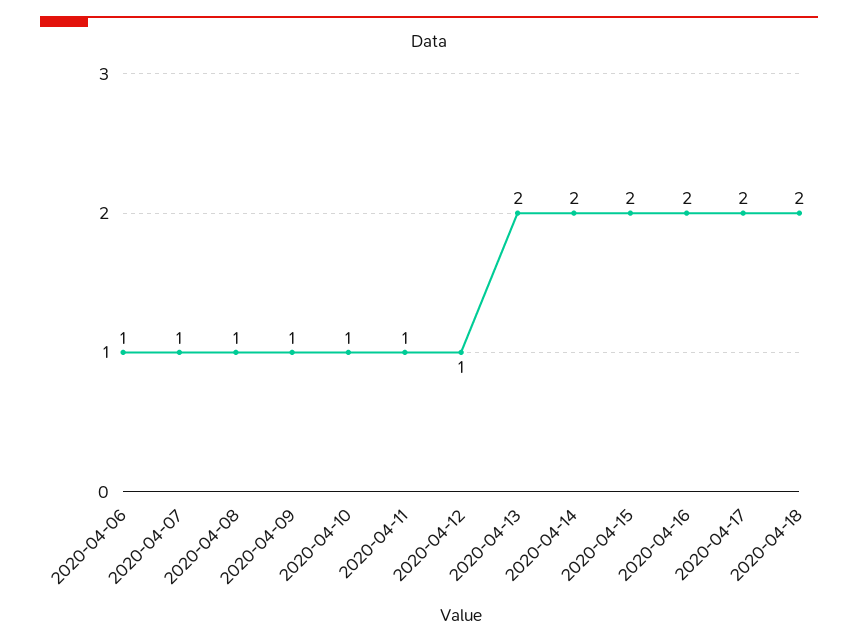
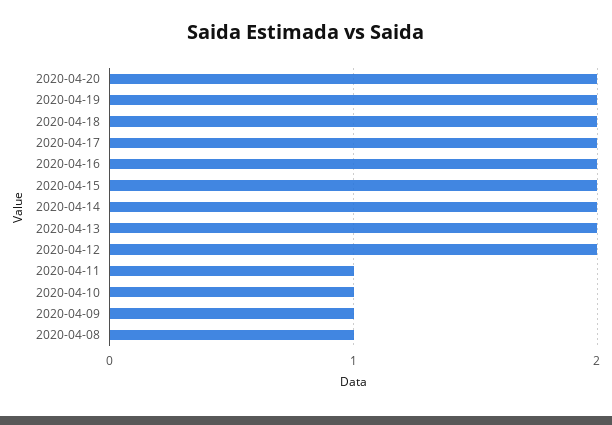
2020-04-06: 1 -> none
2020-04-07: 1 -> none
2020-04-12: 1 -> 2
2020-04-20: none -> 2
2020-04-19: none -> 2

